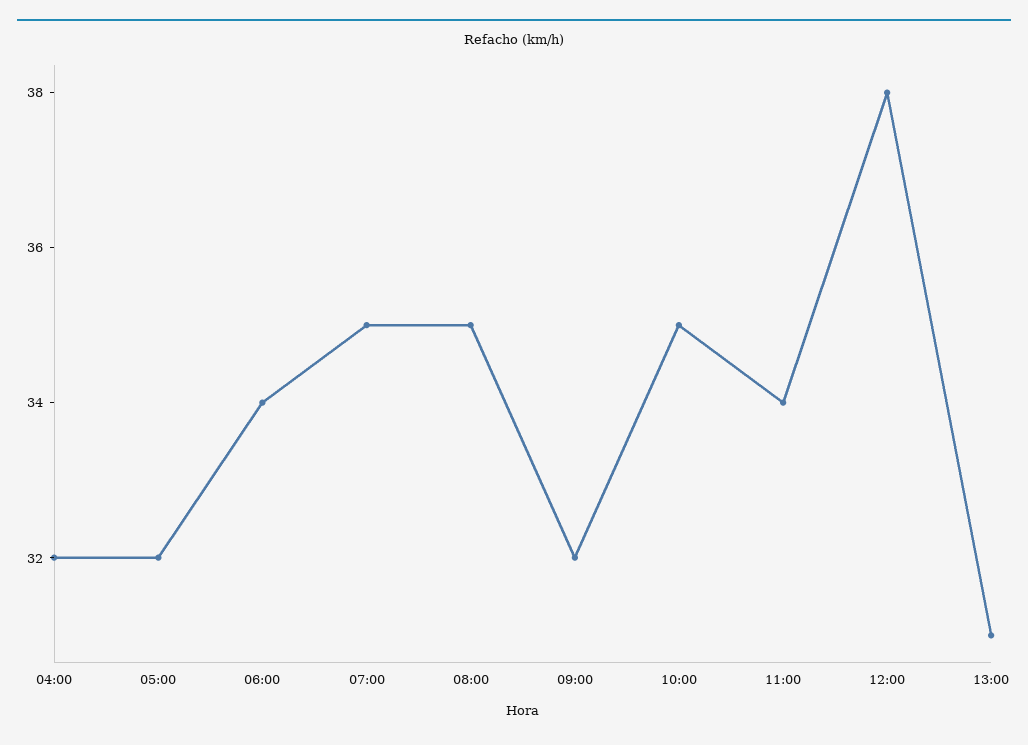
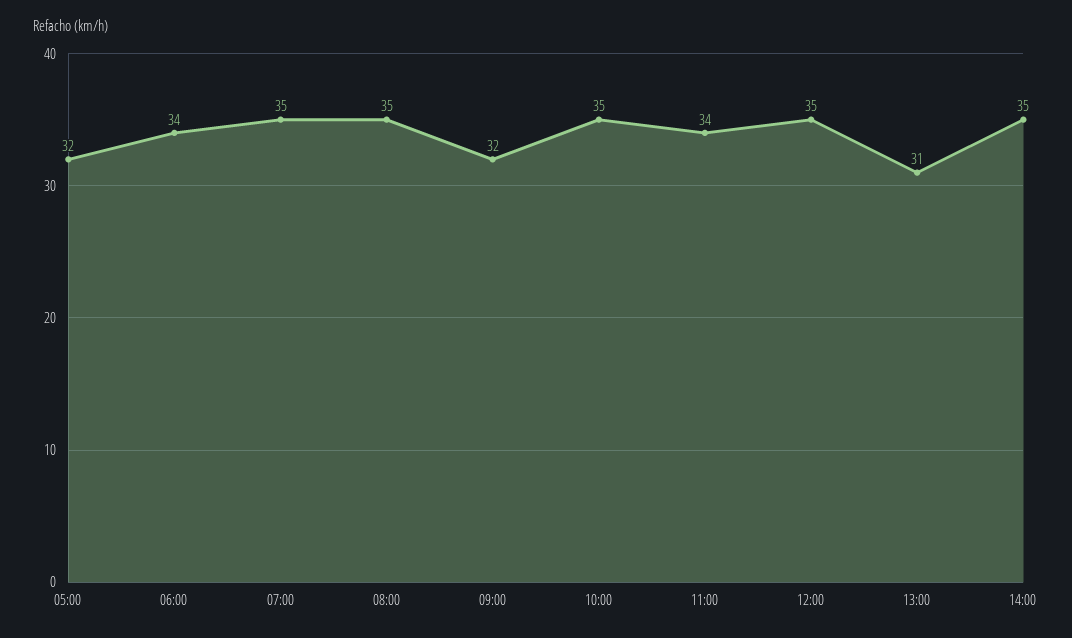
04:00: 32 -> none
12:00: 38 -> 35
14:00: none -> 35

